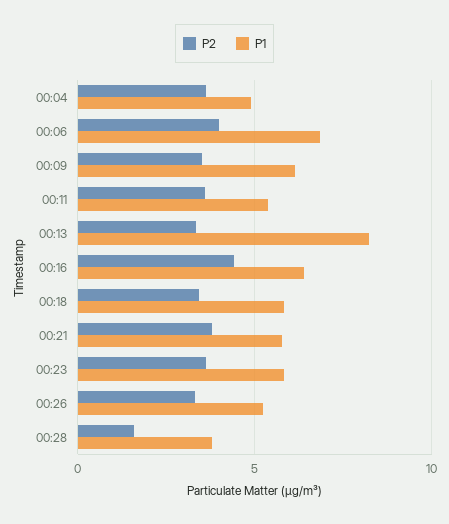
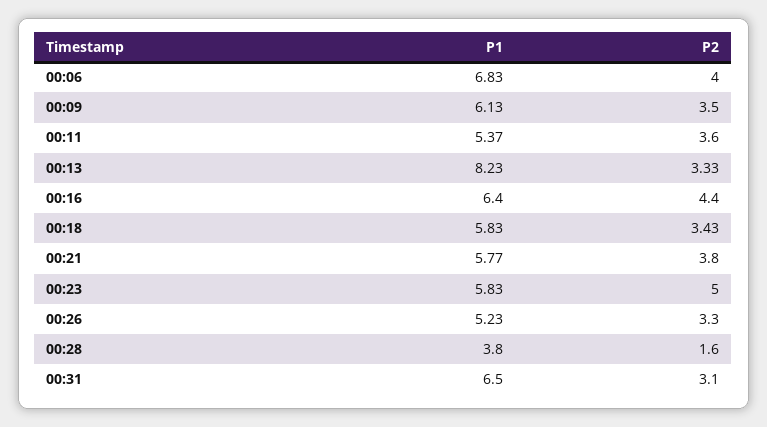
P2, 00:04: 3.5 -> none
P1, 00:04: 5 -> none
P2, 00:23: 3.5 -> 5
P1, 00:31: none -> 6.5
P2, 00:31: none -> 3.1

